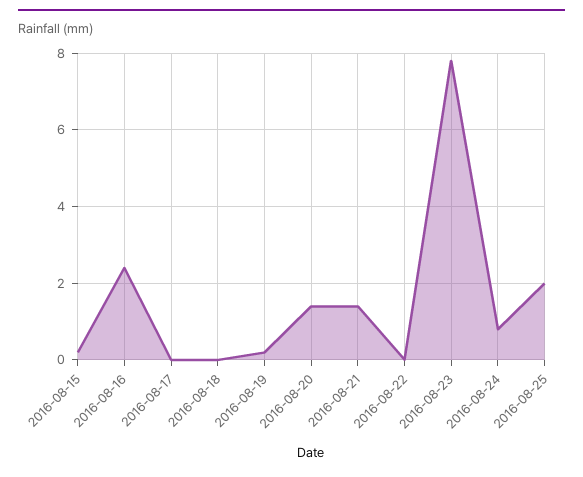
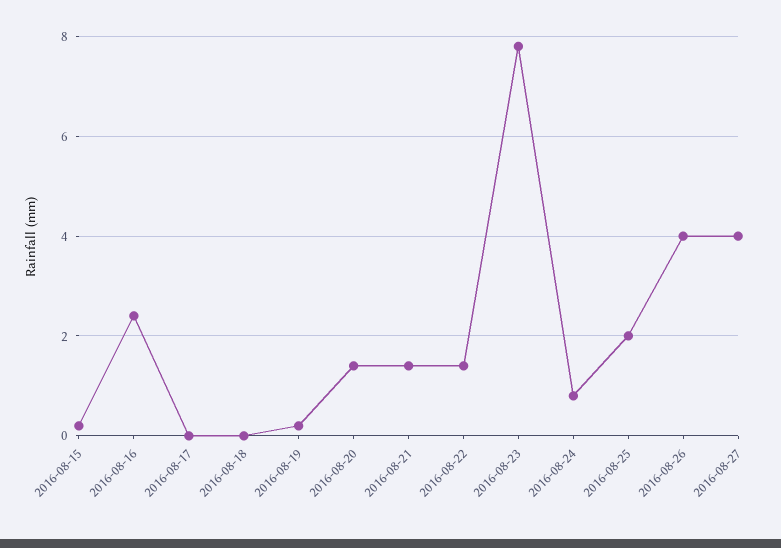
2016-08-22: 0 -> 1.5
2016-08-26: none -> 4
2016-08-27: none -> 4

